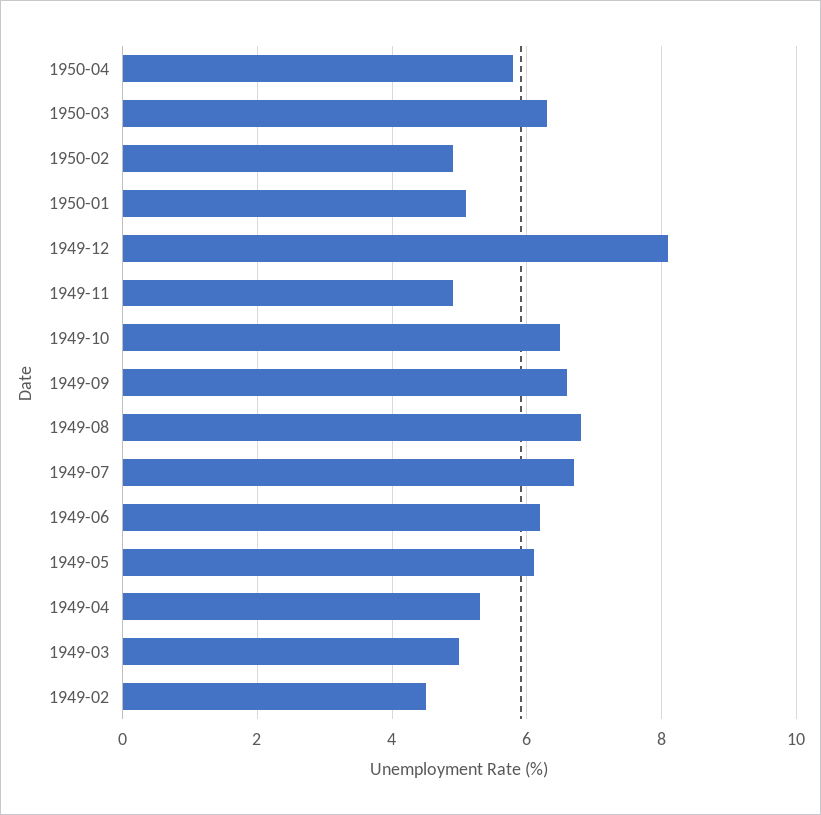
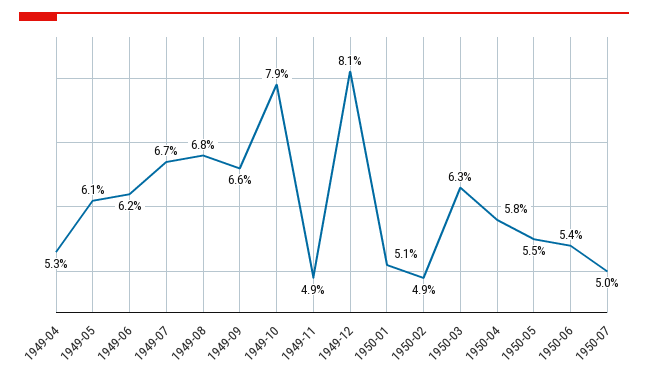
1949-10: 6.5 -> 7.9
1949-03: 5 -> none
1949-02: 4.5 -> none
1950-05: none -> 5.5
1950-06: none -> 5.4
1950-07: none -> 5

